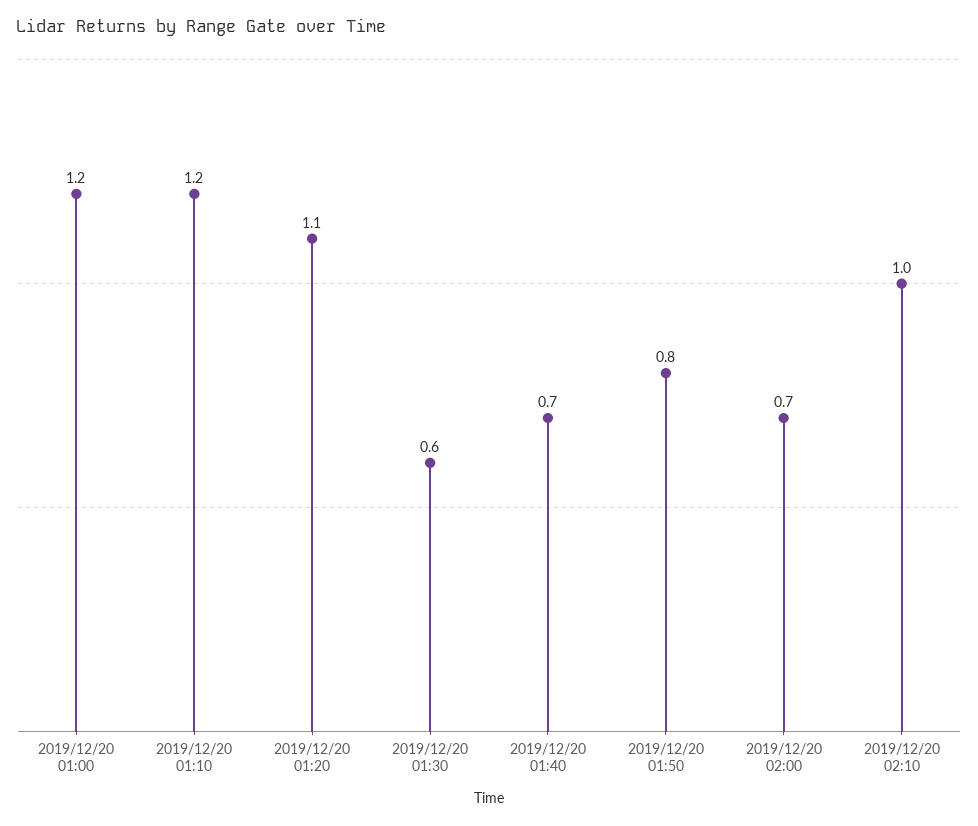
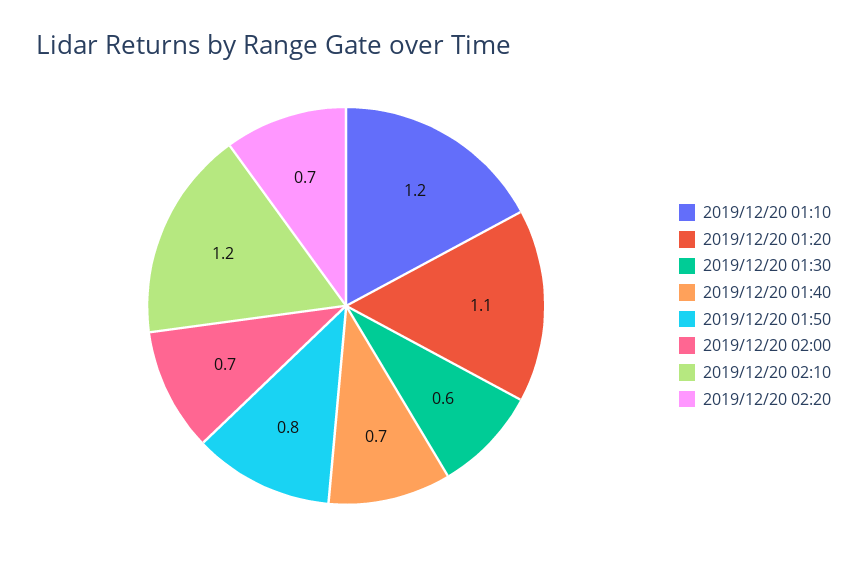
2019/12/20 01:00: 1.2 -> none
2019/12/20 02:10: 1 -> 1.2
2019/12/20 02:20: none -> 0.7

